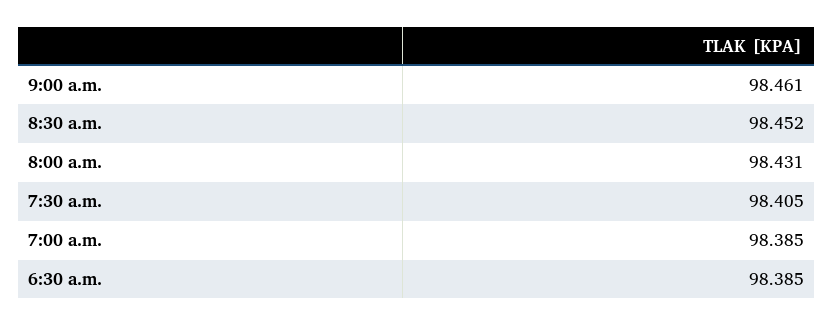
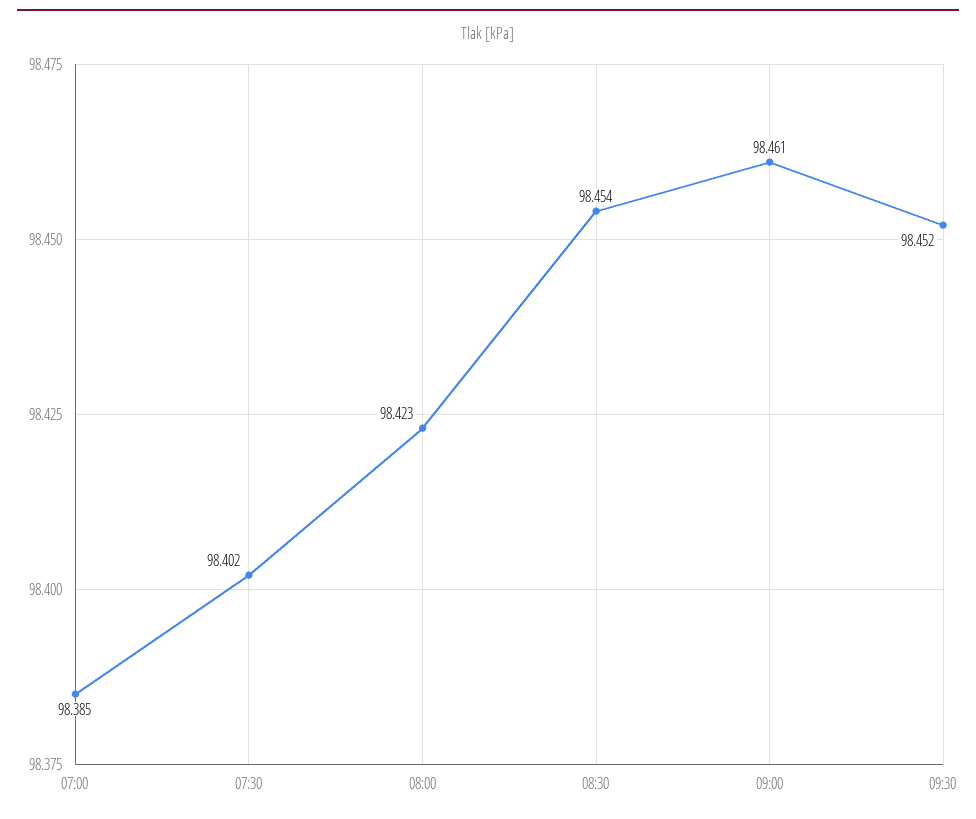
8:30 a.m.: 98.452 -> 98.454
8:00 a.m.: 98.431 -> 98.423
7:30 a.m.: 98.405 -> 98.402
6:30 a.m.: 98.385 -> none
09:30: none -> 98.452

